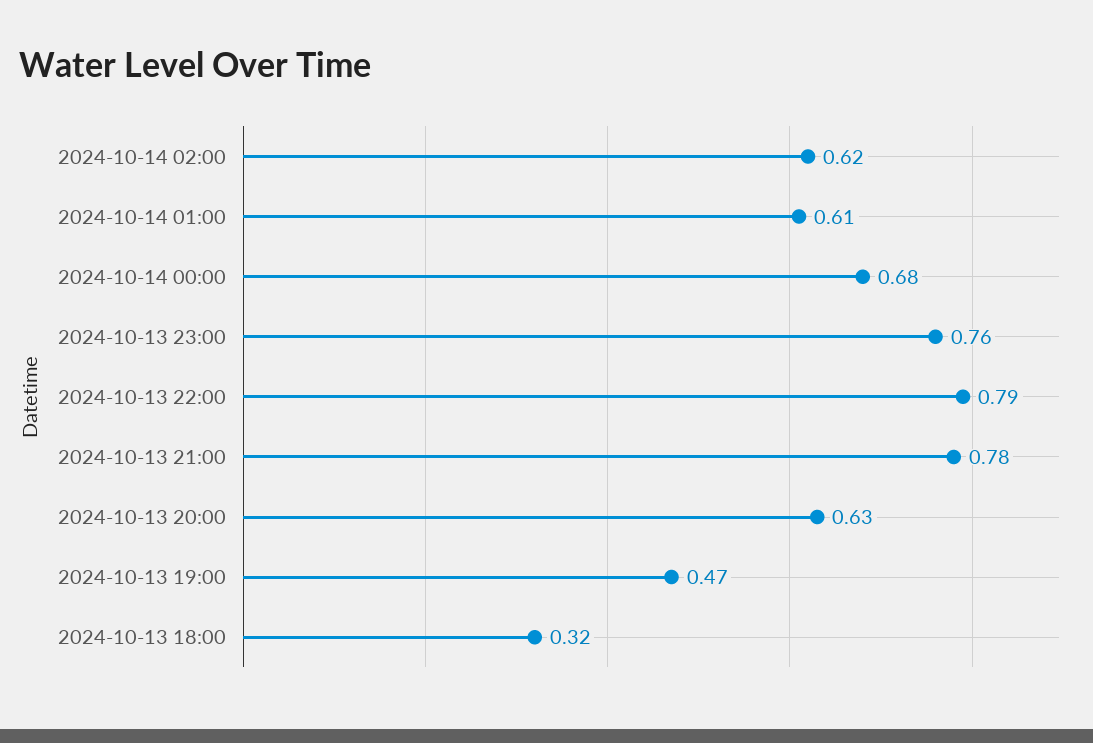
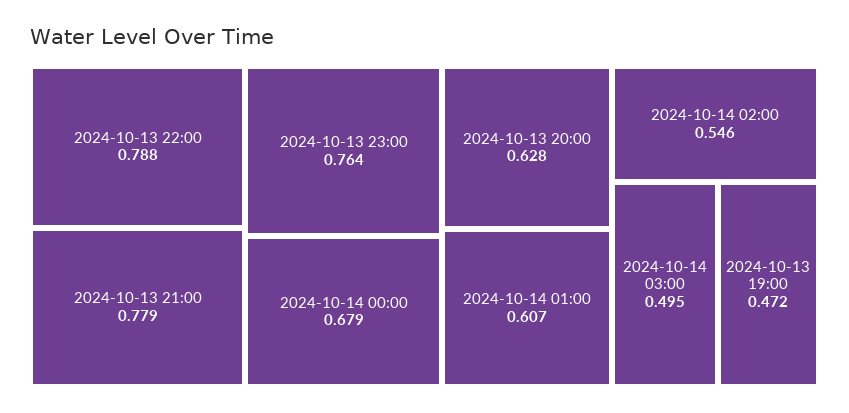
2024-10-14 02:00: 0.62 -> 0.546
2024-10-13 18:00: 0.32 -> none
2024-10-14 03:00: none -> 0.495

